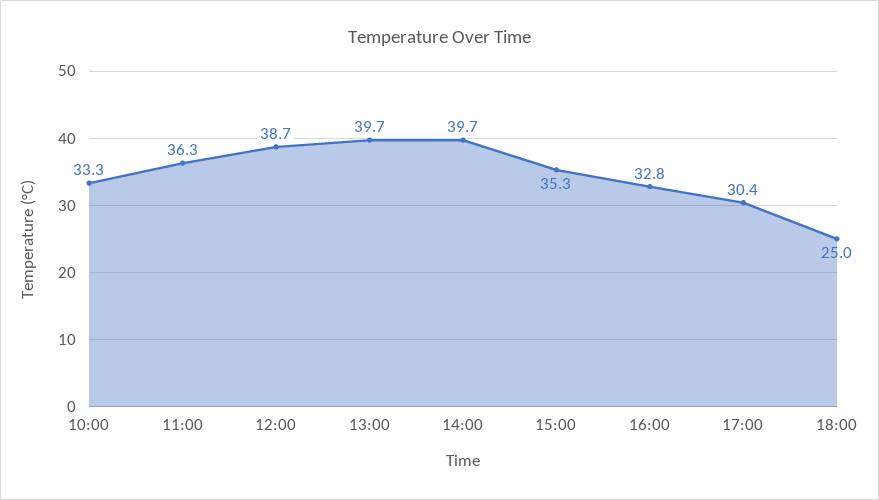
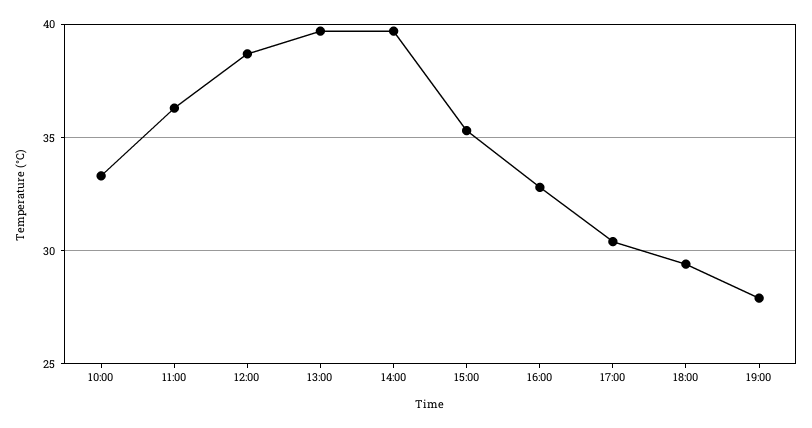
18:00: 25 -> 29.5
19:00: none -> 28

